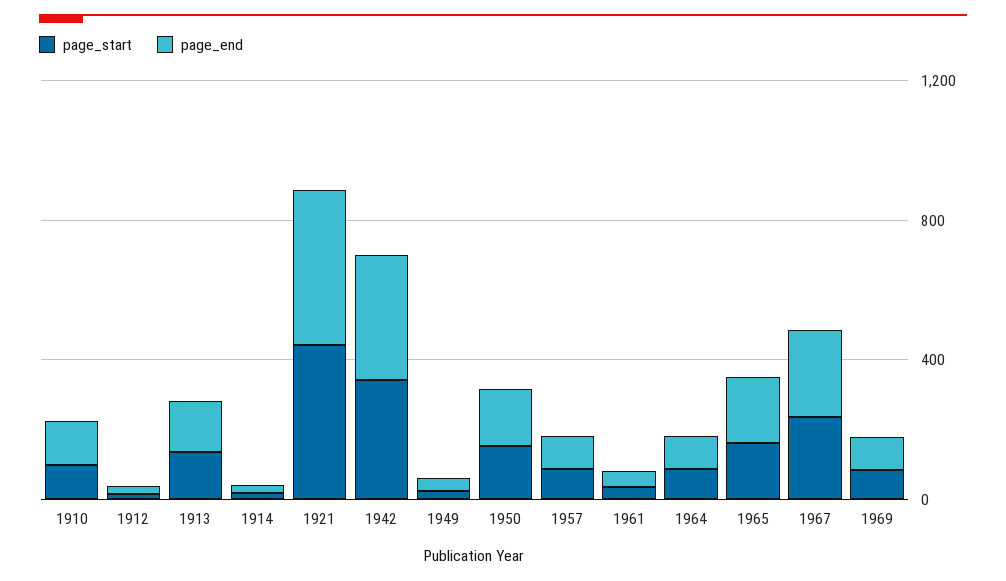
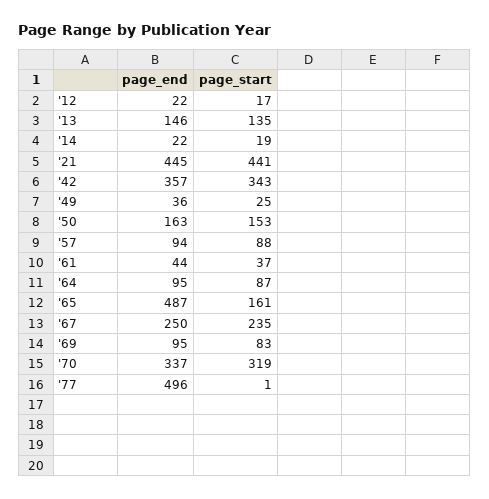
page_start, 1910: 100 -> none
page_end, 1910: 100 -> none
page_end, 1965: 200 -> 487
page_end, '70: none -> 337
page_start, '70: none -> 319
page_end, '77: none -> 496
page_start, '77: none -> 1

